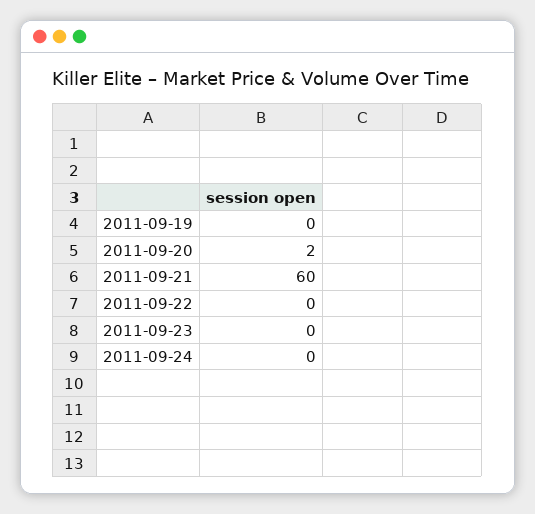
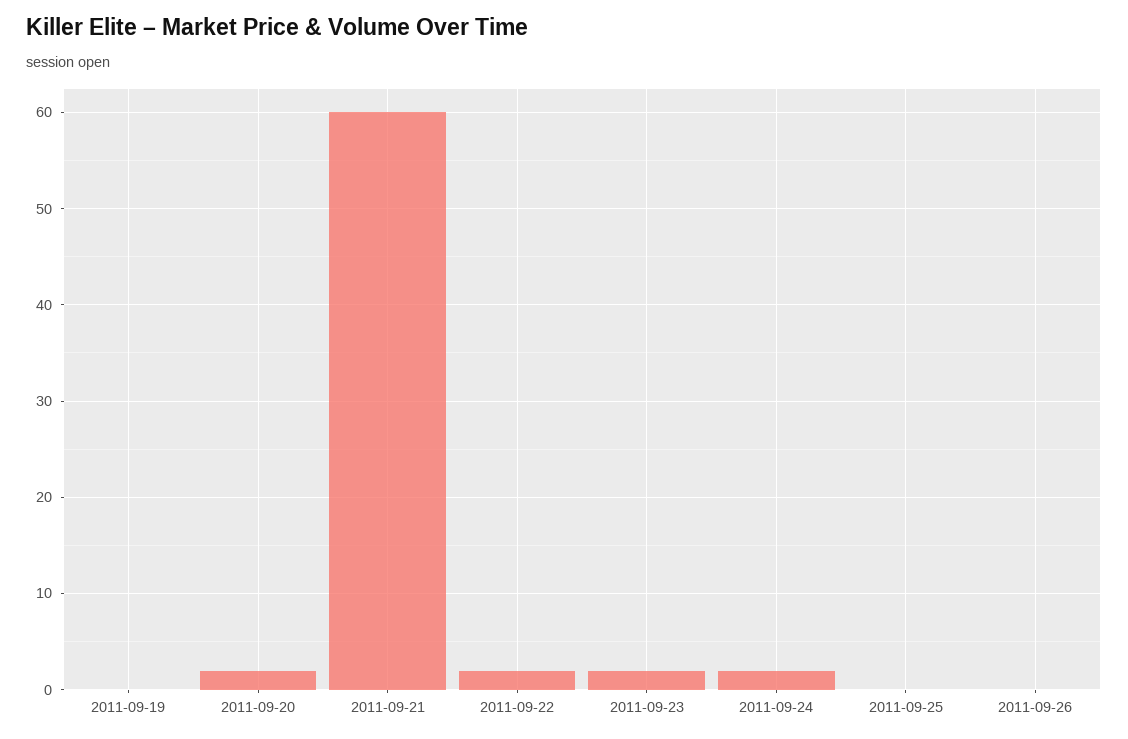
2011-09-22: 0 -> 2
2011-09-23: 0 -> 2
2011-09-24: 0 -> 2
2011-09-25: none -> 0
2011-09-26: none -> 0

